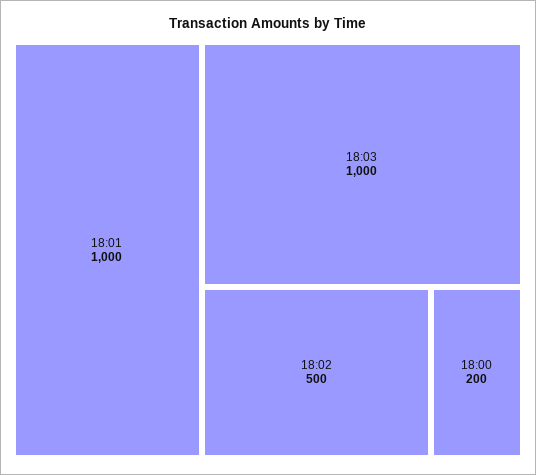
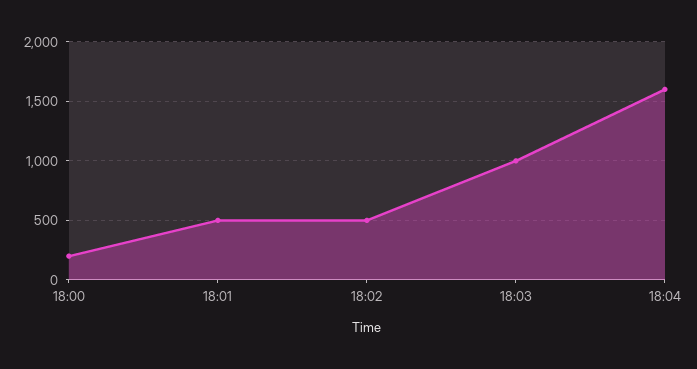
18:01: 1000 -> 500
18:04: none -> 1600

